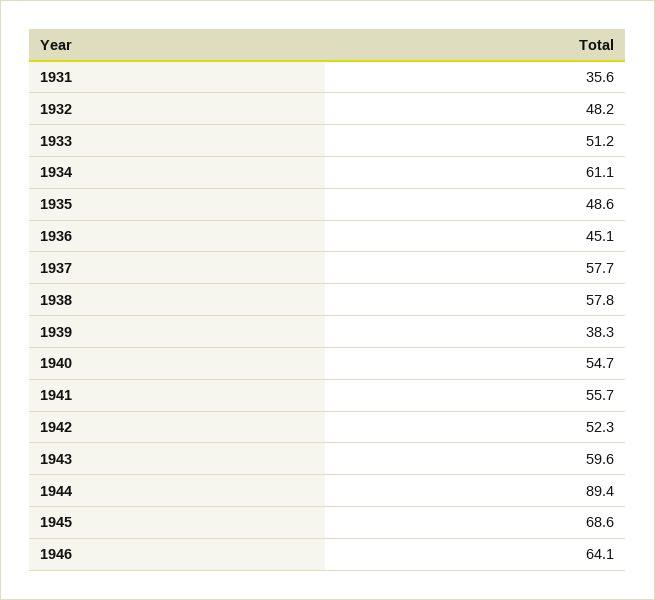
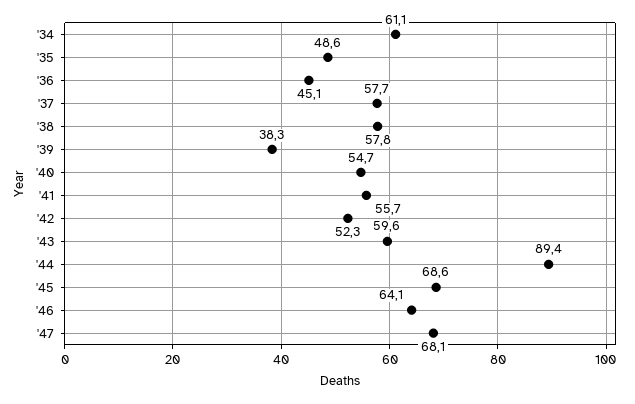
1931: 35.6 -> none
1932: 48.2 -> none
1933: 51.2 -> none
'47: none -> 68.1

